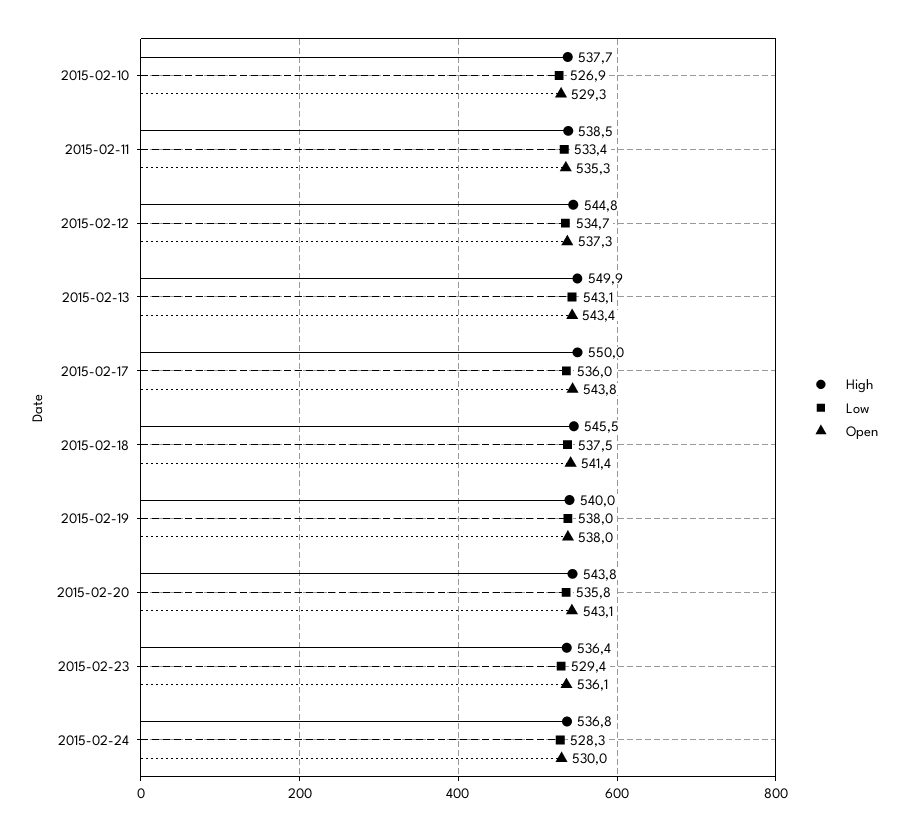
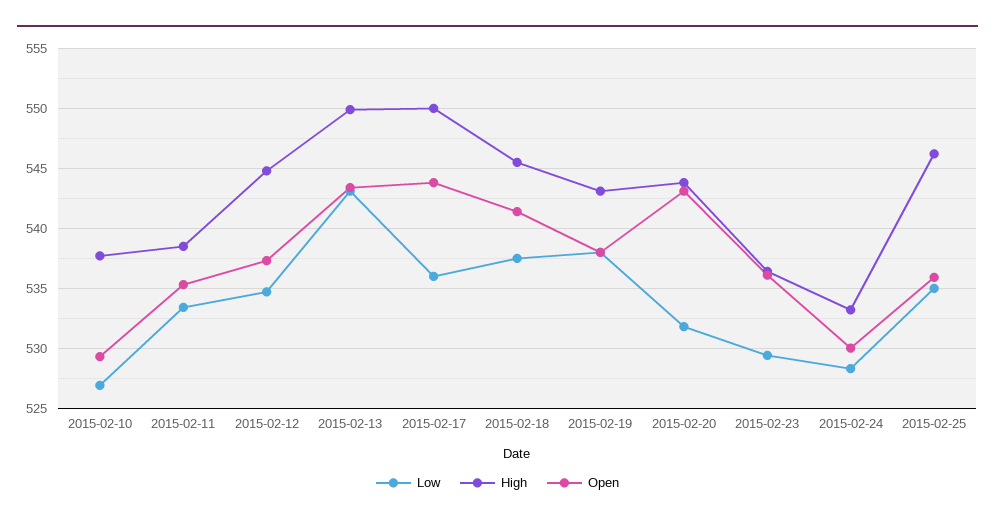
High, 2015-02-19: 540 -> 543
Low, 2015-02-20: 535.8 -> 532
High, 2015-02-24: 536.8 -> 533
Low, 2015-02-25: none -> 535
High, 2015-02-25: none -> 546
Open, 2015-02-25: none -> 536

